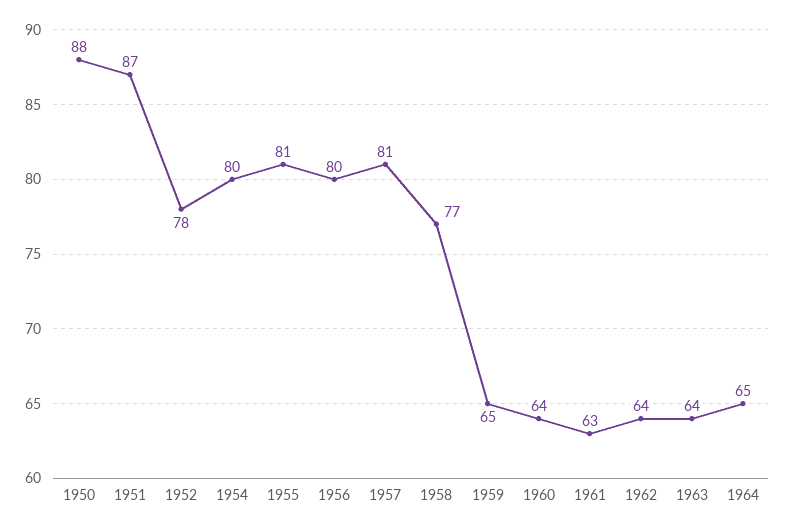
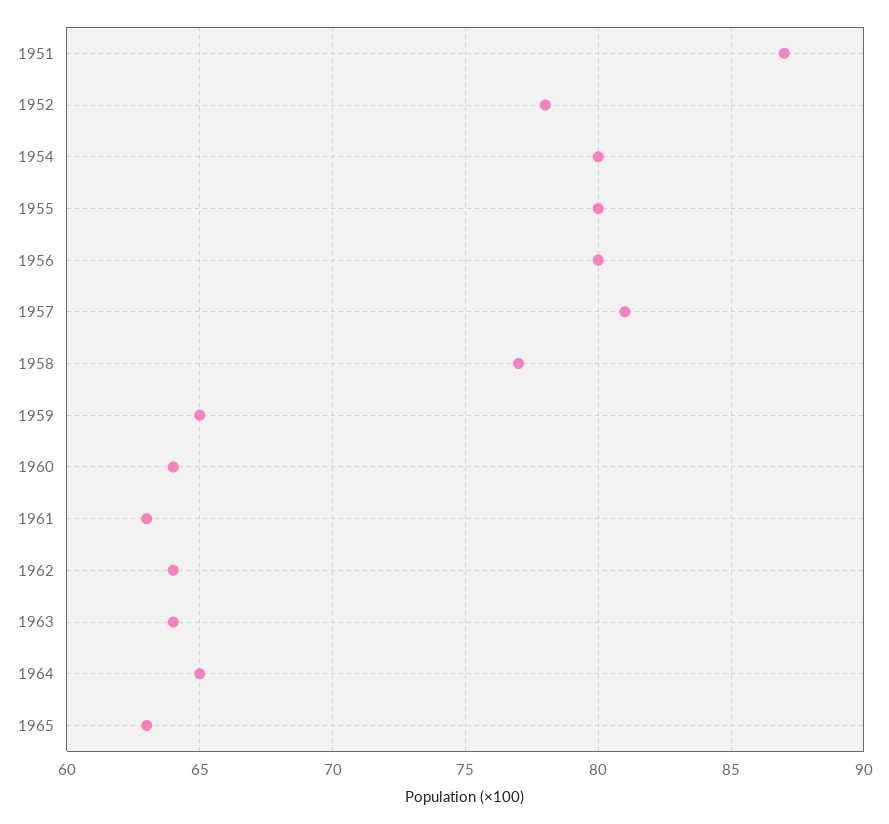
1950: 88 -> none
1955: 81 -> 80
1965: none -> 63

